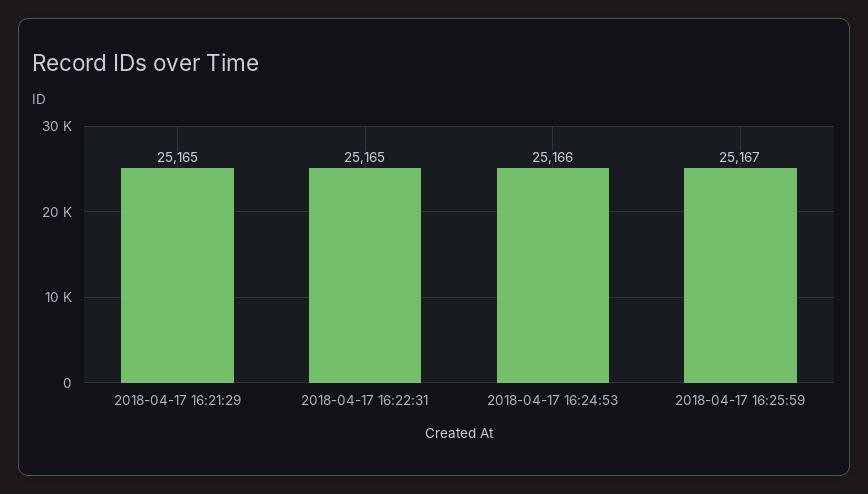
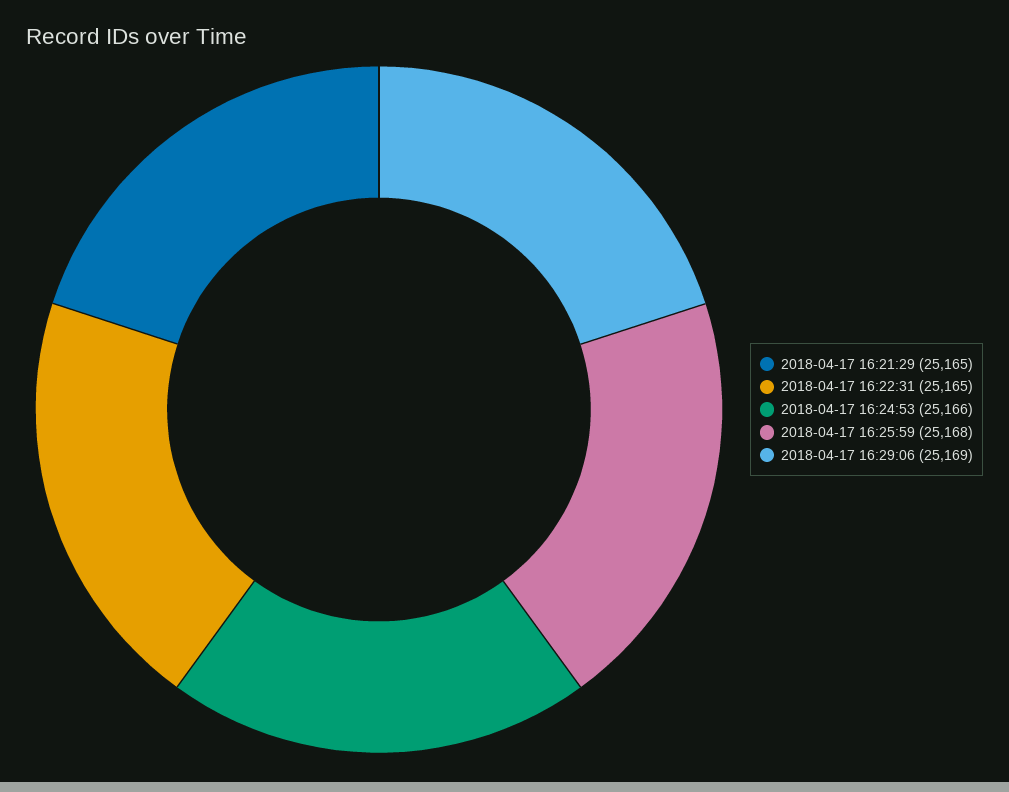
2018-04-17 16:25:59: 25167 -> 25168
2018-04-17 16:29:06: none -> 25169

